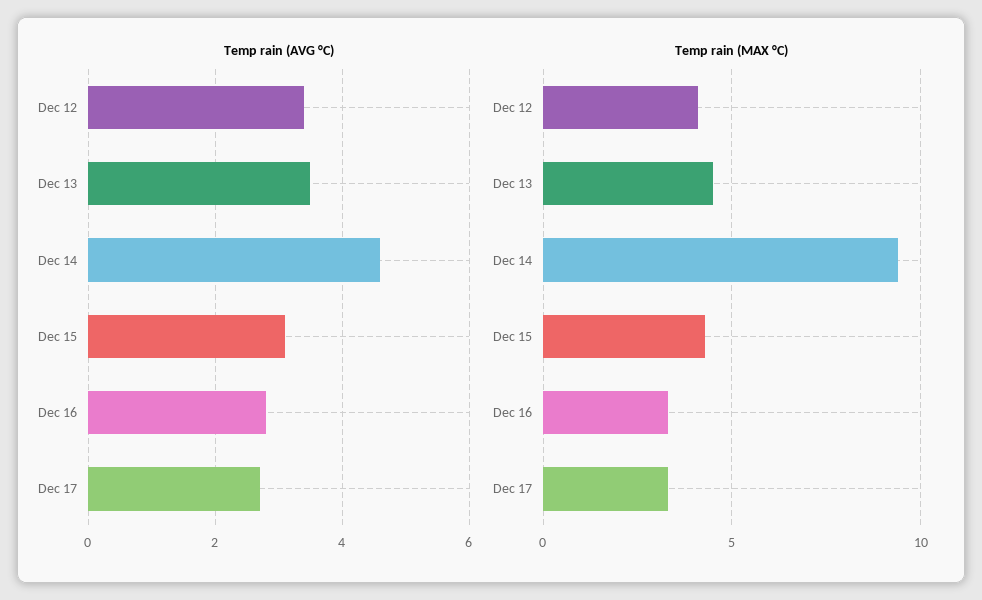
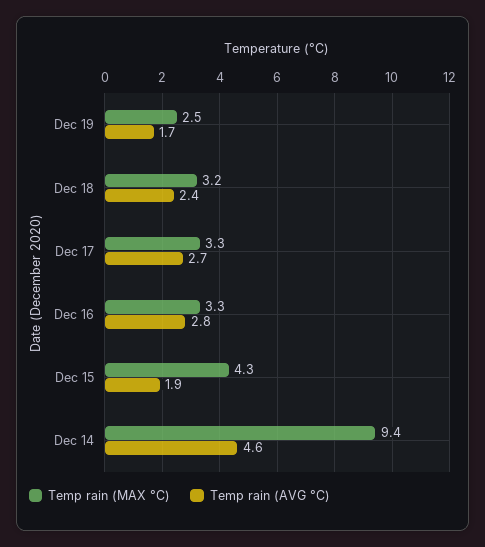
Temp rain (AVG °C), Dec 12: 3.5 -> none
Temp rain (AVG °C), Dec 13: 3.5 -> none
Temp rain (AVG °C), Dec 15: 3 -> 1.9
Temp rain (MAX °C), Dec 12: 4 -> none
Temp rain (MAX °C), Dec 13: 4.5 -> none
Temp rain (MAX °C), Dec 19: none -> 2.5
Temp rain (AVG °C), Dec 19: none -> 1.7
Temp rain (MAX °C), Dec 18: none -> 3.2
Temp rain (AVG °C), Dec 18: none -> 2.4

